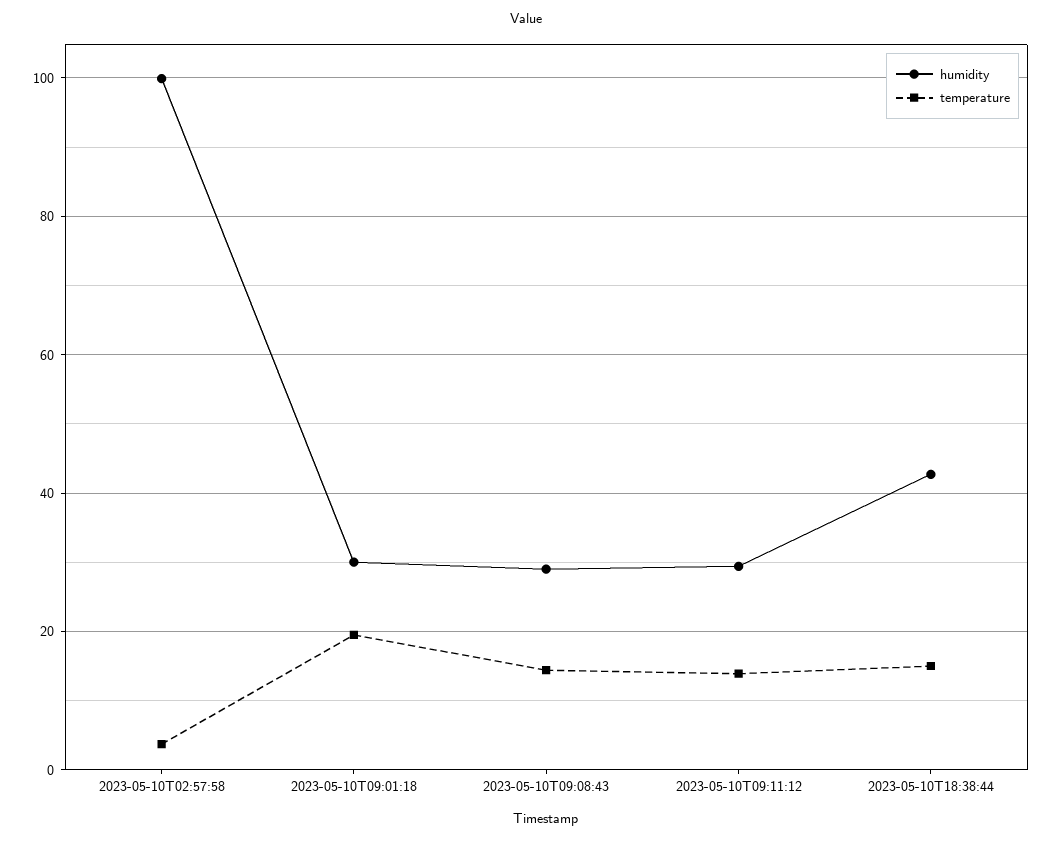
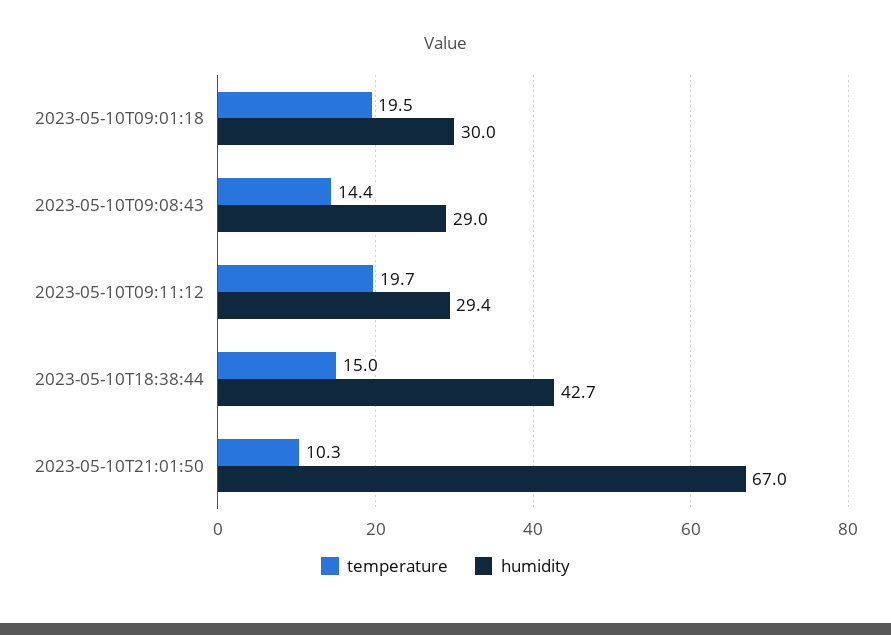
humidity, 2023-05-10T02:57:58: 100 -> none
temperature, 2023-05-10T02:57:58: 4 -> none
temperature, 2023-05-10T09:11:12: 14 -> 19.7
temperature, 2023-05-10T21:01:50: none -> 10.3
humidity, 2023-05-10T21:01:50: none -> 67

